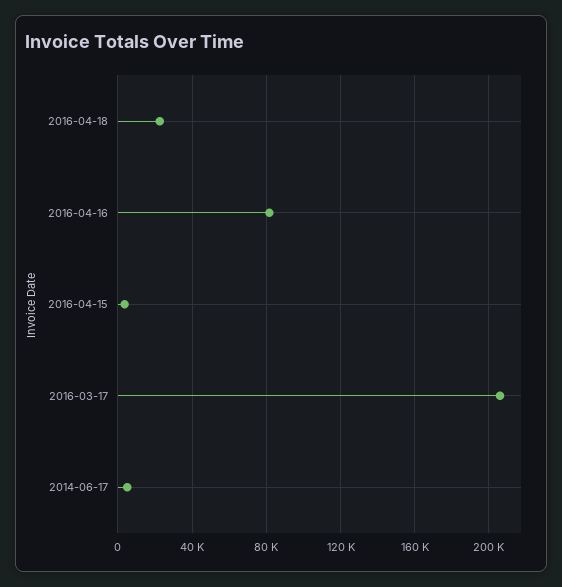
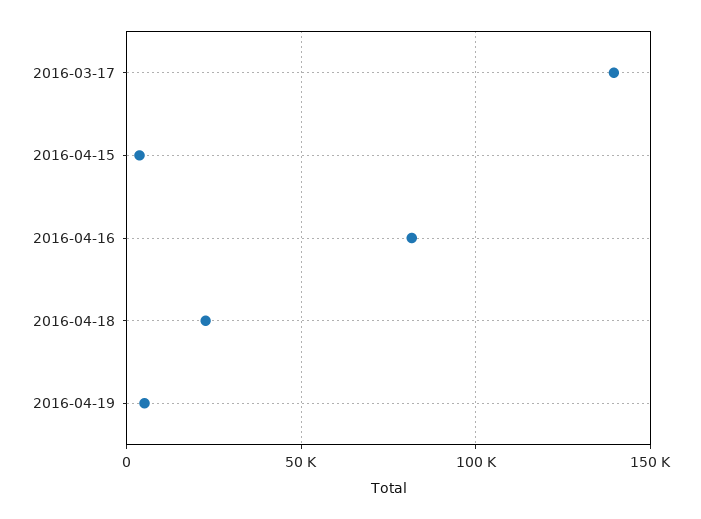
2016-03-17: 205000 -> 140000
2014-06-17: 5000 -> none
2016-04-19: none -> 5000

